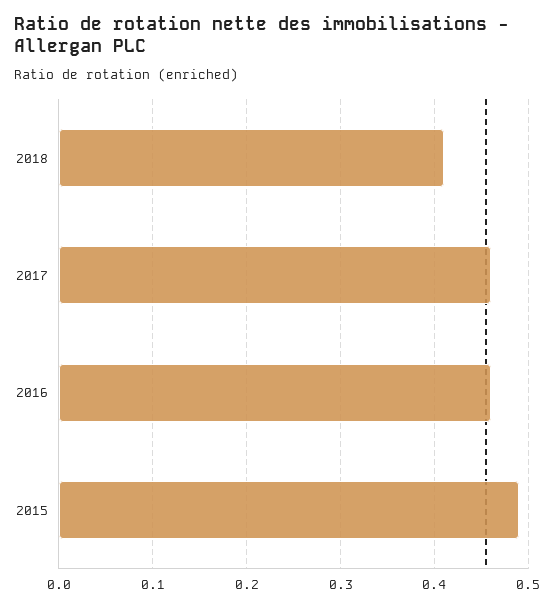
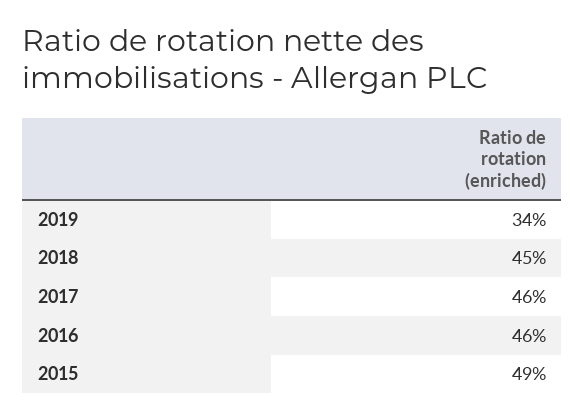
2018: 0.41 -> 0.45
2019: none -> 0.34

